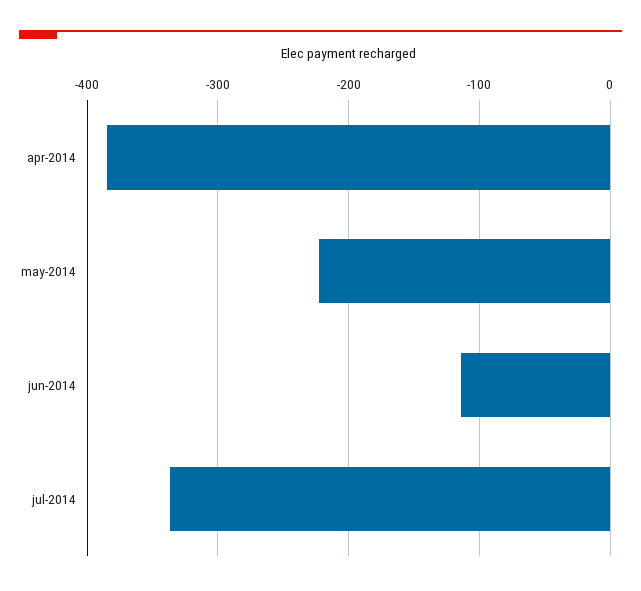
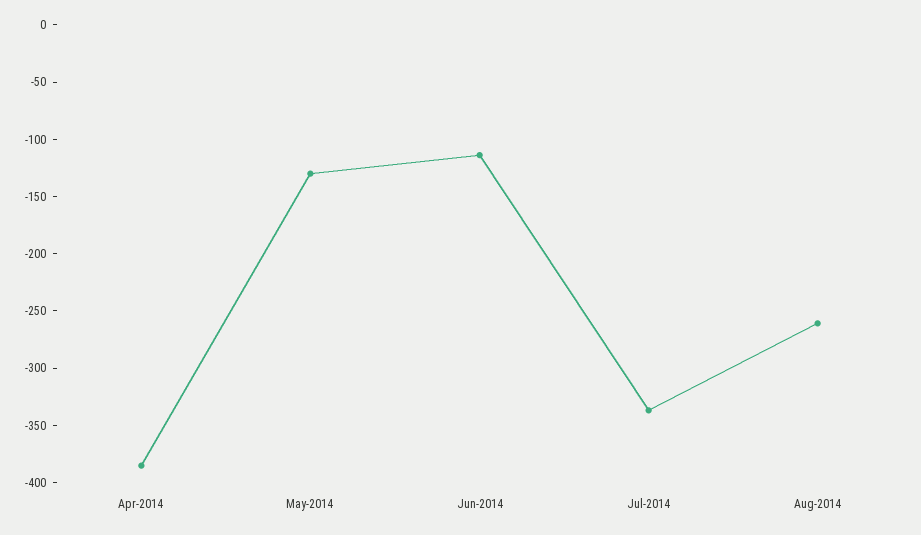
may-2014: -220 -> -130
Aug-2014: none -> -260

